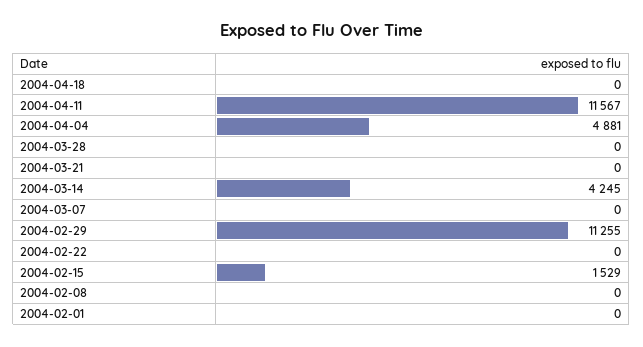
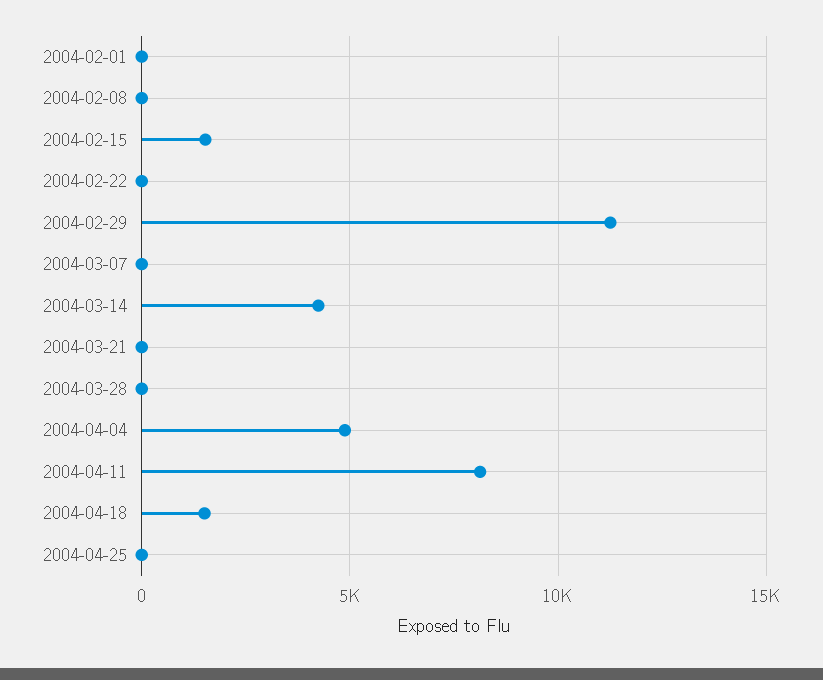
2004-04-18: 0 -> 1500
2004-04-11: 11567 -> 8000
2004-04-25: none -> 0

